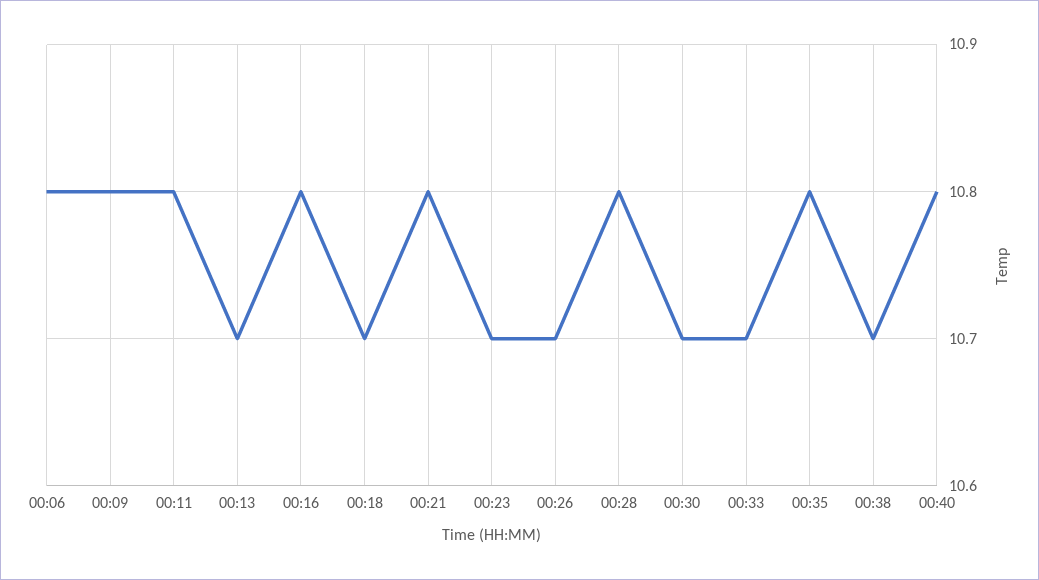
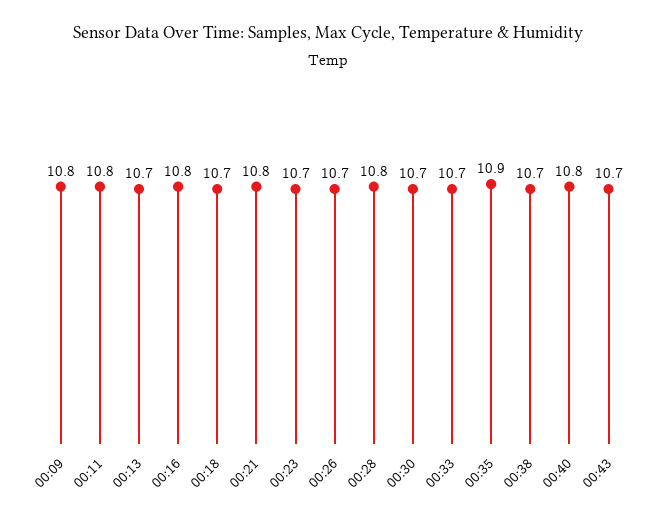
00:06: 10.8 -> none
00:35: 10.8 -> 10.9
00:43: none -> 10.7

